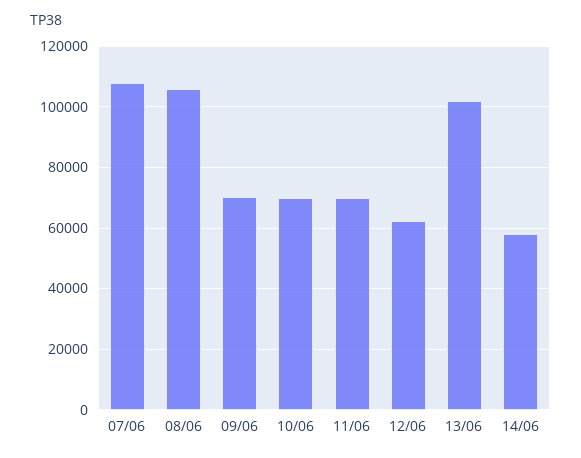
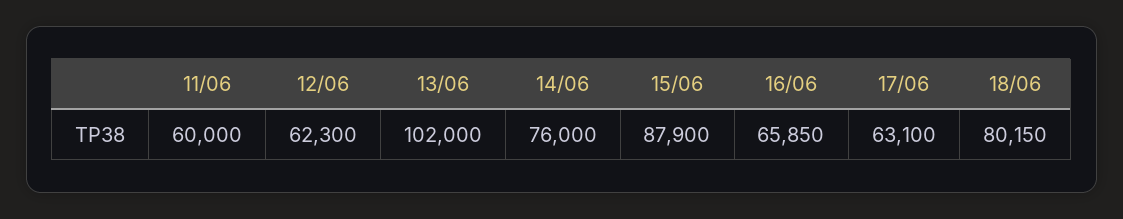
07/06: 108000 -> none
08/06: 106000 -> none
09/06: 70000 -> none
10/06: 70000 -> none
11/06: 70000 -> 60000
14/06: 58000 -> 76000
15/06: none -> 87900
16/06: none -> 65850
17/06: none -> 63100
18/06: none -> 80150

